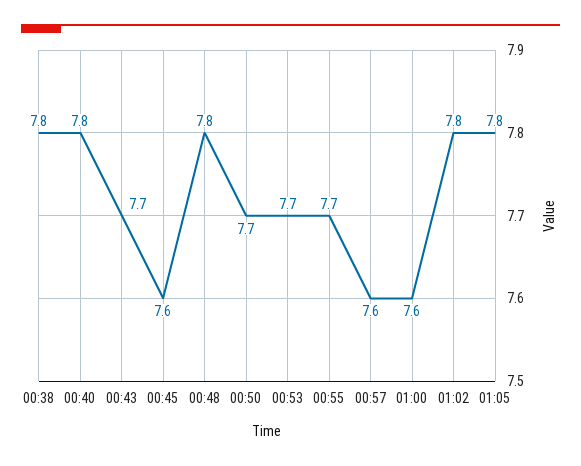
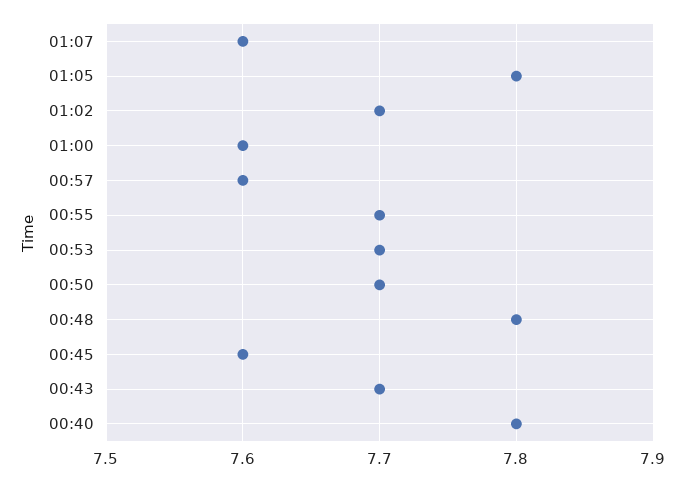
00:38: 7.8 -> none
01:02: 7.8 -> 7.7
01:07: none -> 7.6

